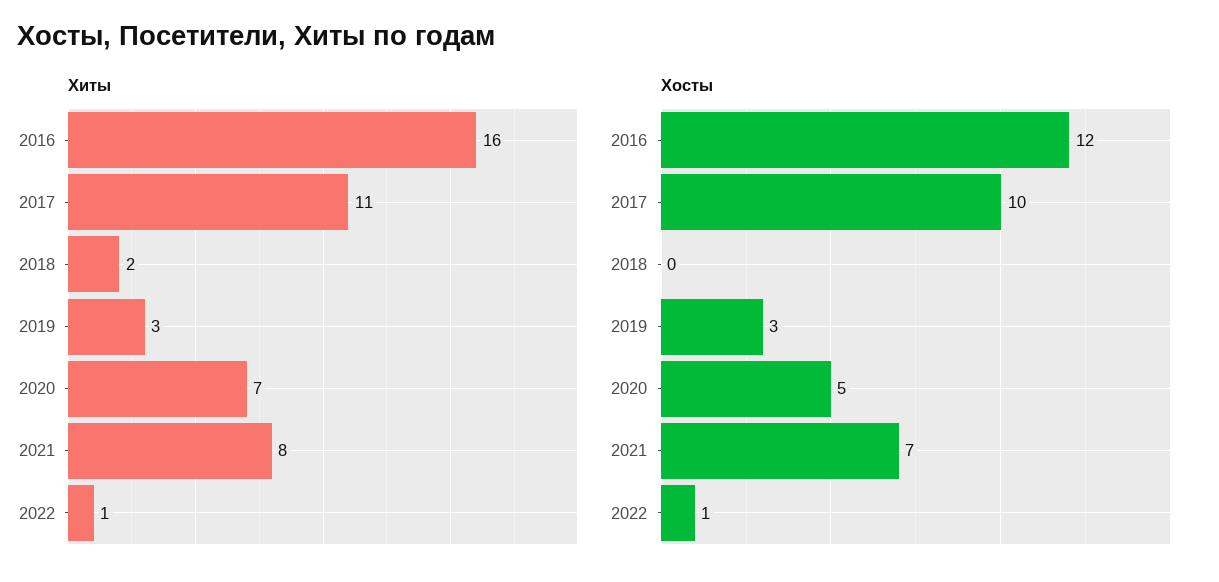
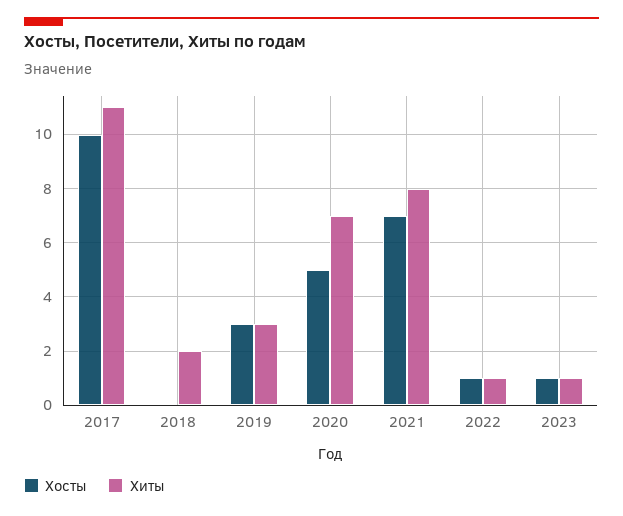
Хиты, 2016: 16 -> none
Хосты, 2016: 12 -> none
Хосты, 2023: none -> 1
Хиты, 2023: none -> 1

